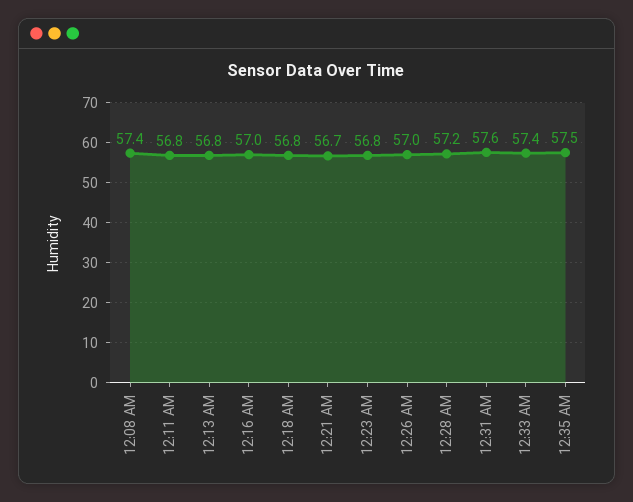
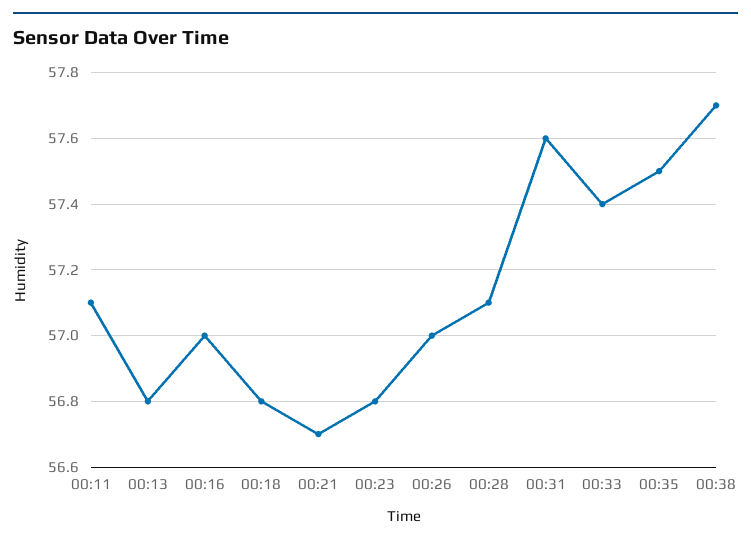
12:08 AM: 57.4 -> none
12:11 AM: 56.8 -> 57.1
12:28 AM: 57.2 -> 57.1
00:38: none -> 57.7

